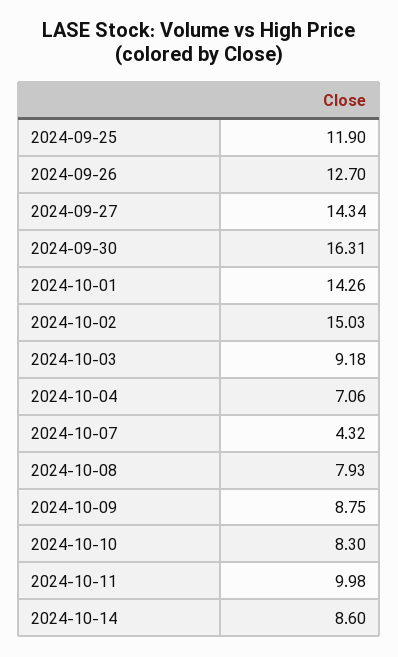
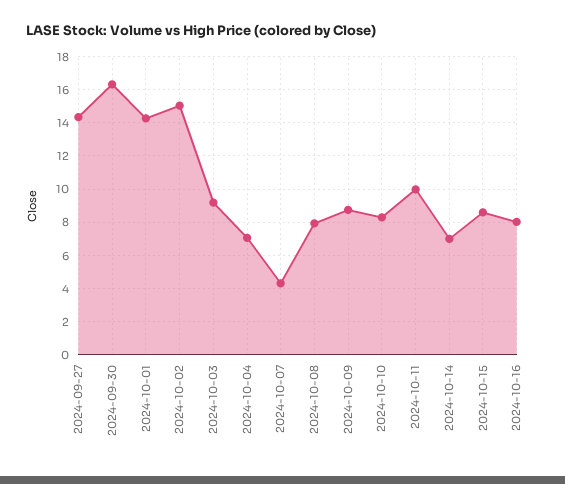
2024-09-25: 11.9 -> none
2024-09-26: 12.7 -> none
2024-10-14: 8.6 -> 7
2024-10-15: none -> 8.5
2024-10-16: none -> 8

